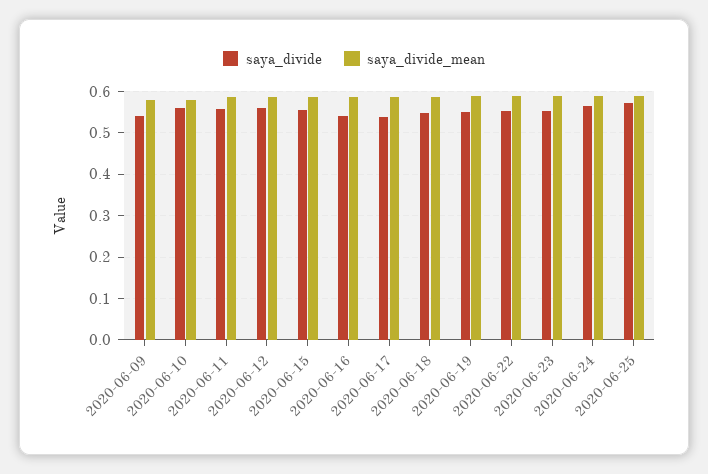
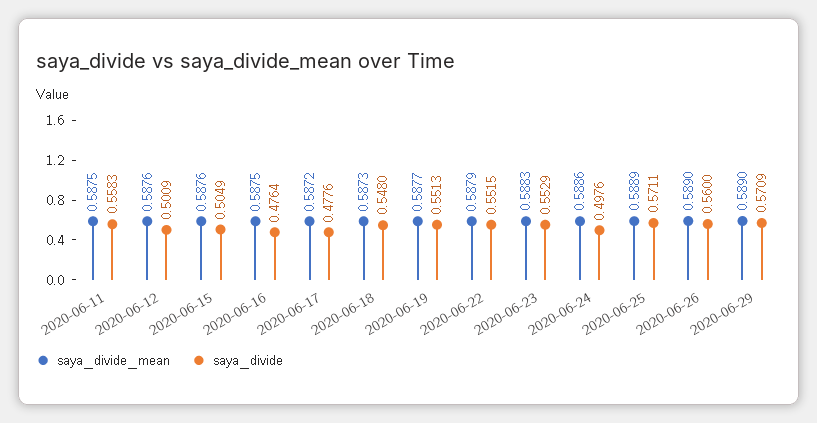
saya_divide, 2020-06-09: 0.54 -> none
saya_divide_mean, 2020-06-09: 0.58 -> none
saya_divide, 2020-06-10: 0.56 -> none
saya_divide_mean, 2020-06-10: 0.58 -> none
saya_divide, 2020-06-12: 0.56 -> 0.5009
saya_divide, 2020-06-15: 0.56 -> 0.5049
saya_divide, 2020-06-16: 0.54 -> 0.4764
saya_divide, 2020-06-17: 0.54 -> 0.4776
saya_divide, 2020-06-24: 0.56 -> 0.4976
saya_divide_mean, 2020-06-26: none -> 0.589
saya_divide, 2020-06-26: none -> 0.56
saya_divide_mean, 2020-06-29: none -> 0.589
saya_divide, 2020-06-29: none -> 0.5709

